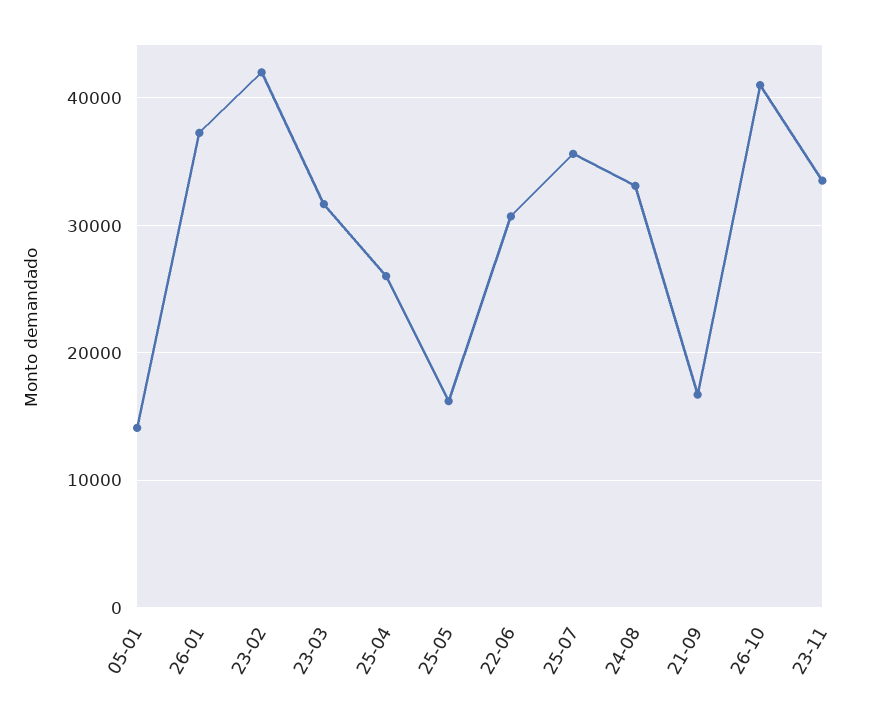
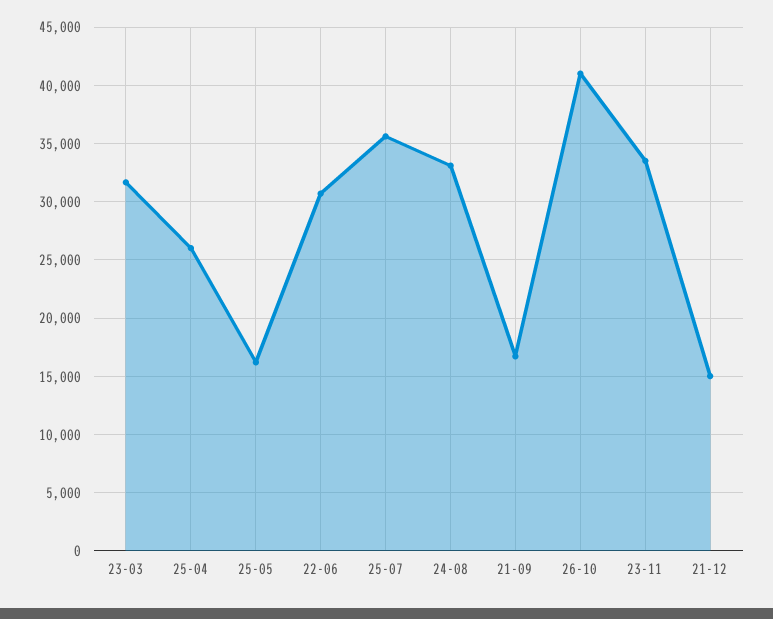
05-01: 14000 -> none
26-01: 37000 -> none
23-02: 42000 -> none
21-12: none -> 15000

